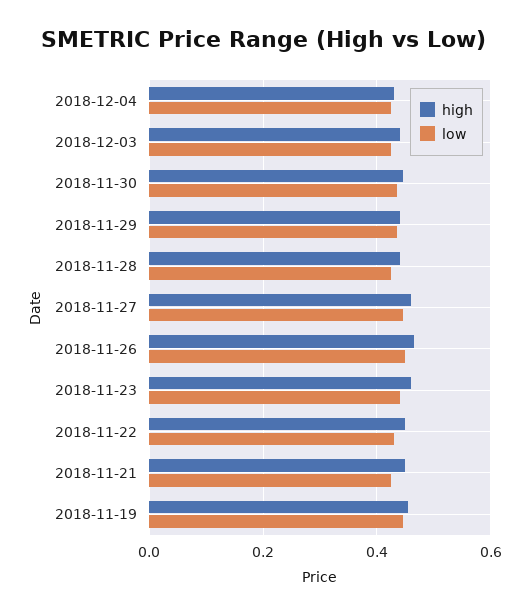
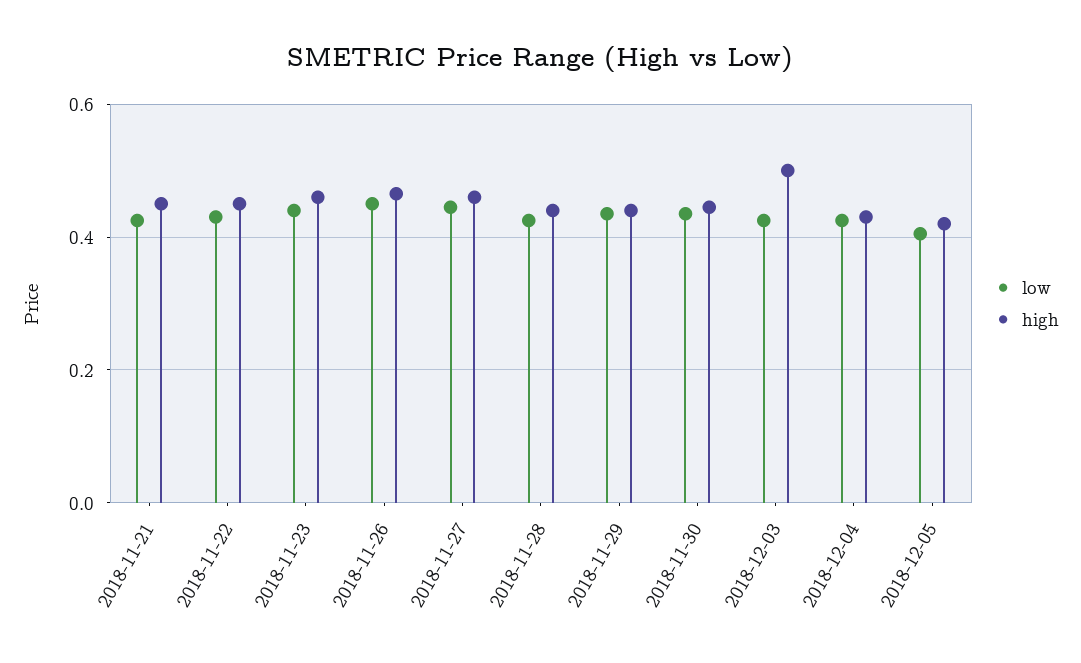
high, 2018-12-03: 0.44 -> 0.5
high, 2018-11-19: 0.46 -> none
low, 2018-11-19: 0.44 -> none
low, 2018-12-05: none -> 0.4
high, 2018-12-05: none -> 0.42

